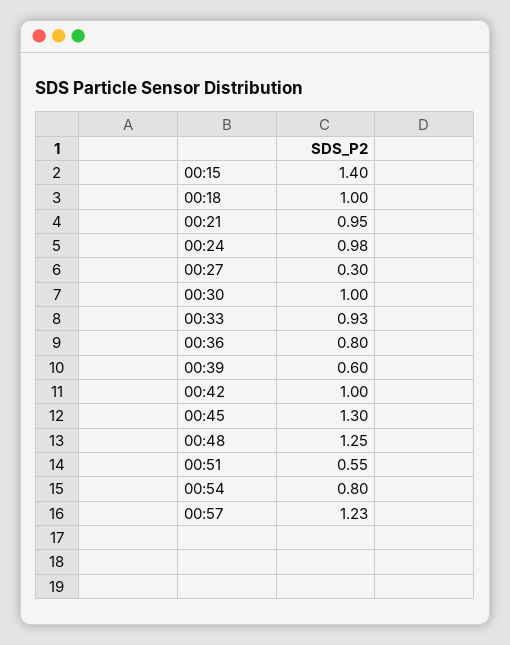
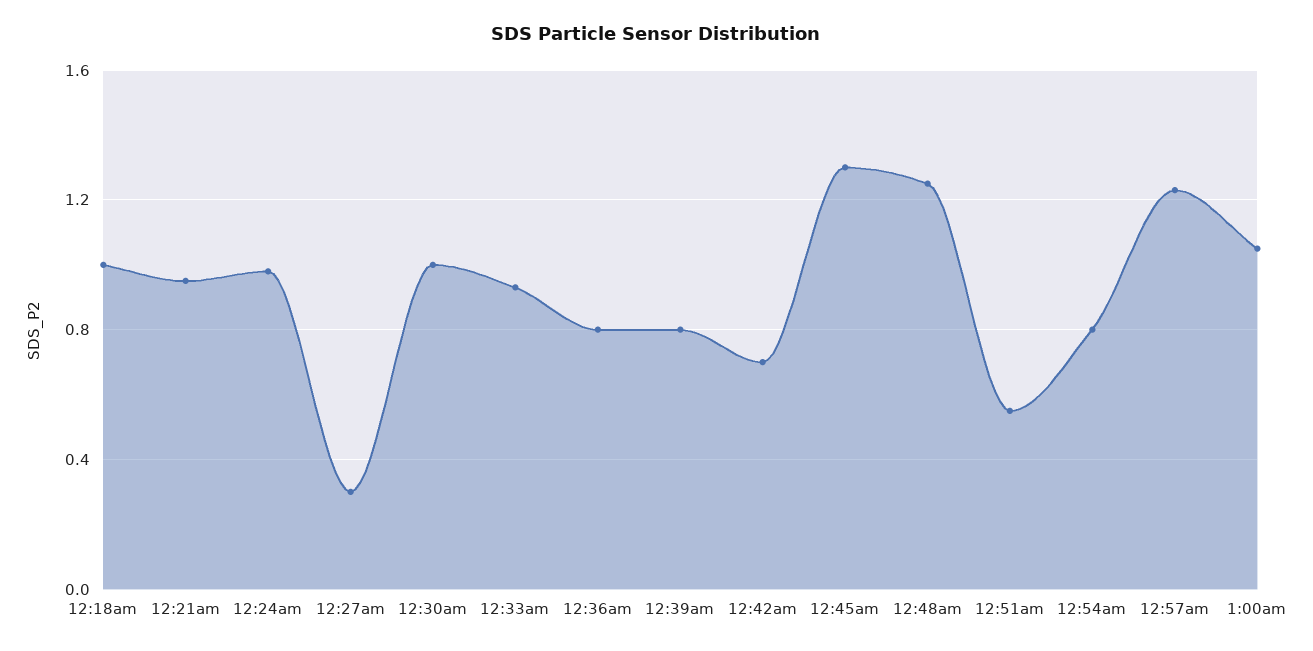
00:15: 1.4 -> none
00:39: 0.6 -> 0.8
00:42: 1 -> 0.7
1:00am: none -> 1.05

